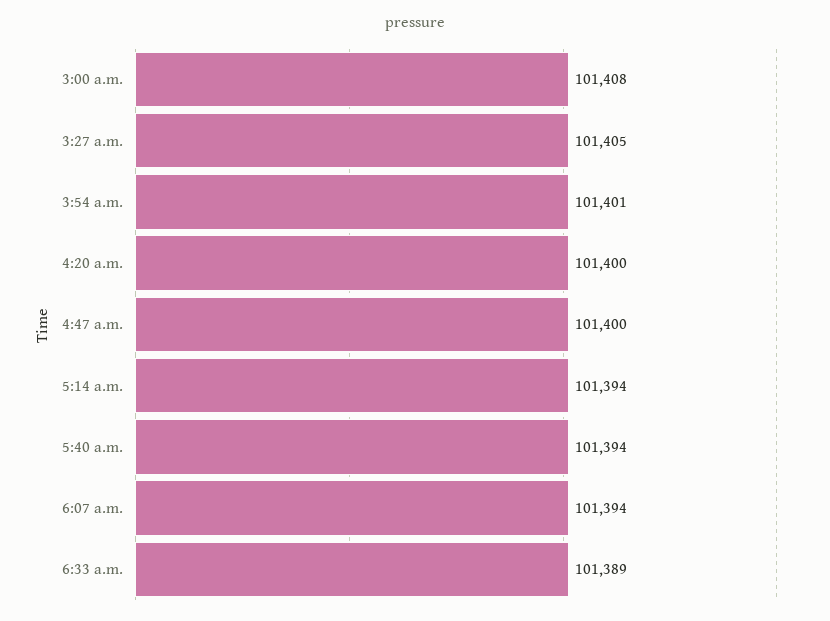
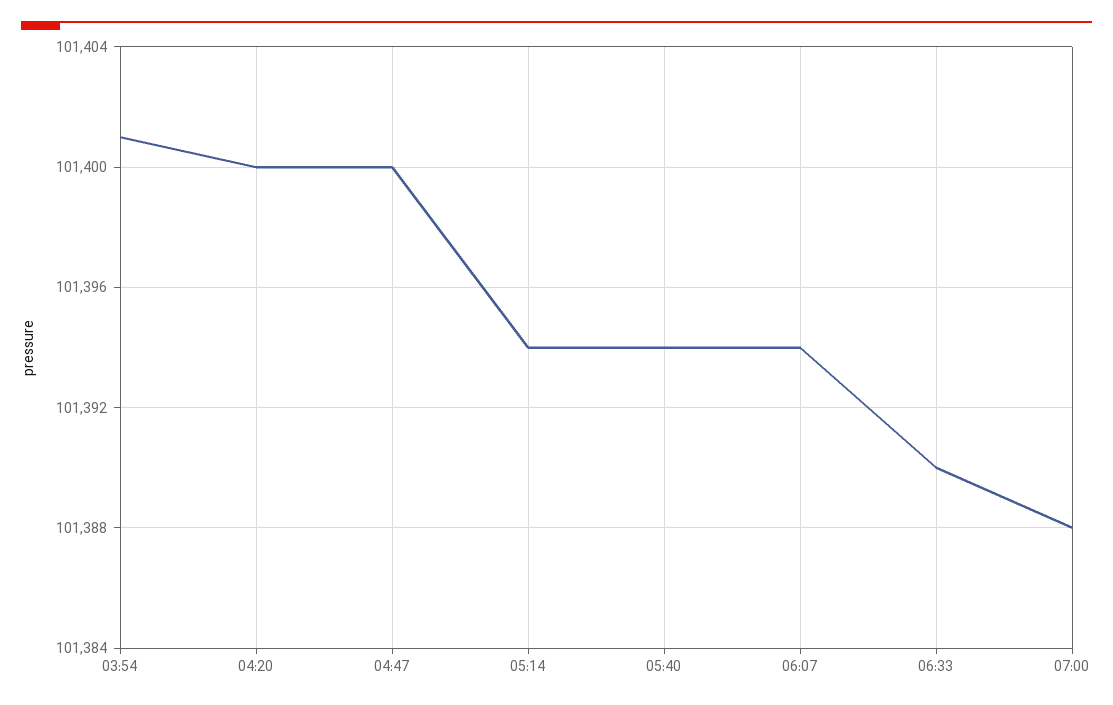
3:00 a.m.: 101408 -> none
3:27 a.m.: 101405 -> none
6:33 a.m.: 101389 -> 101390
07:00: none -> 101388

